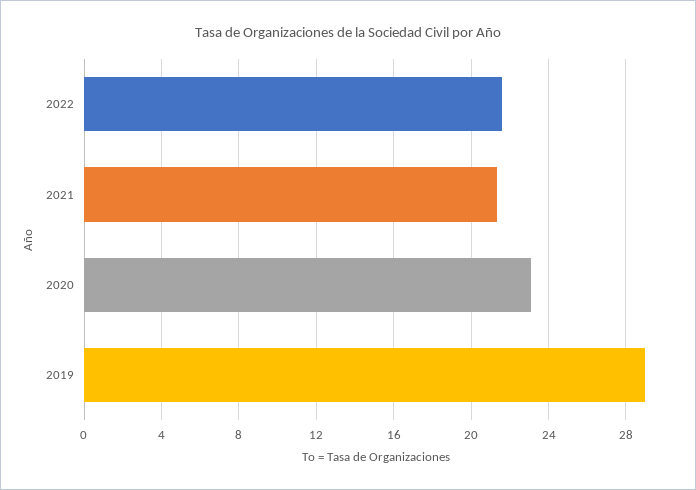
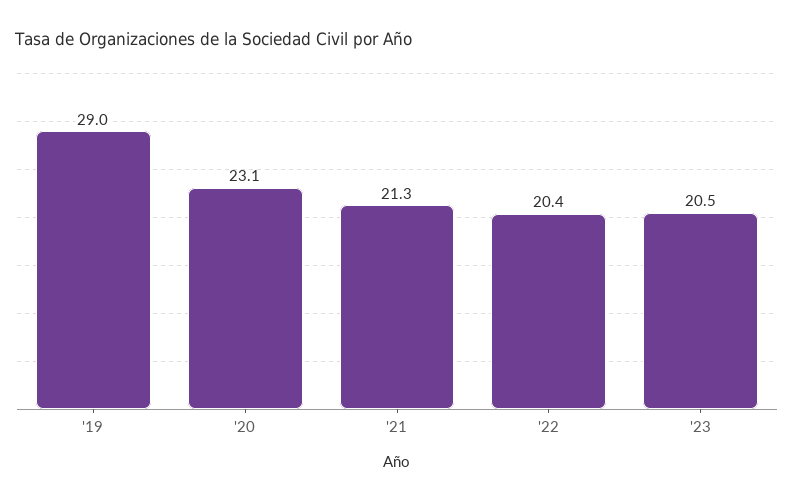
2022: 21.5 -> 20.4
'23: none -> 20.5

